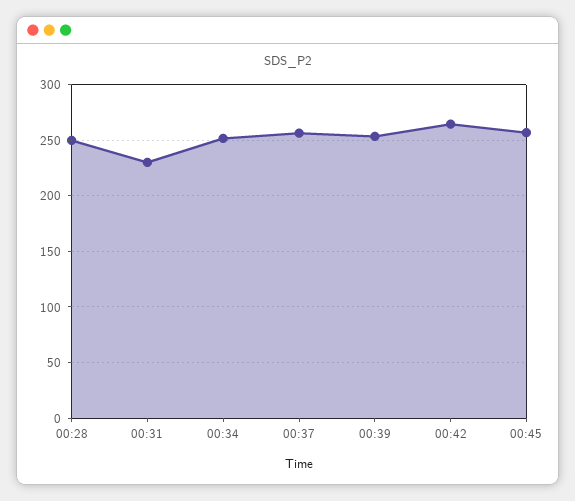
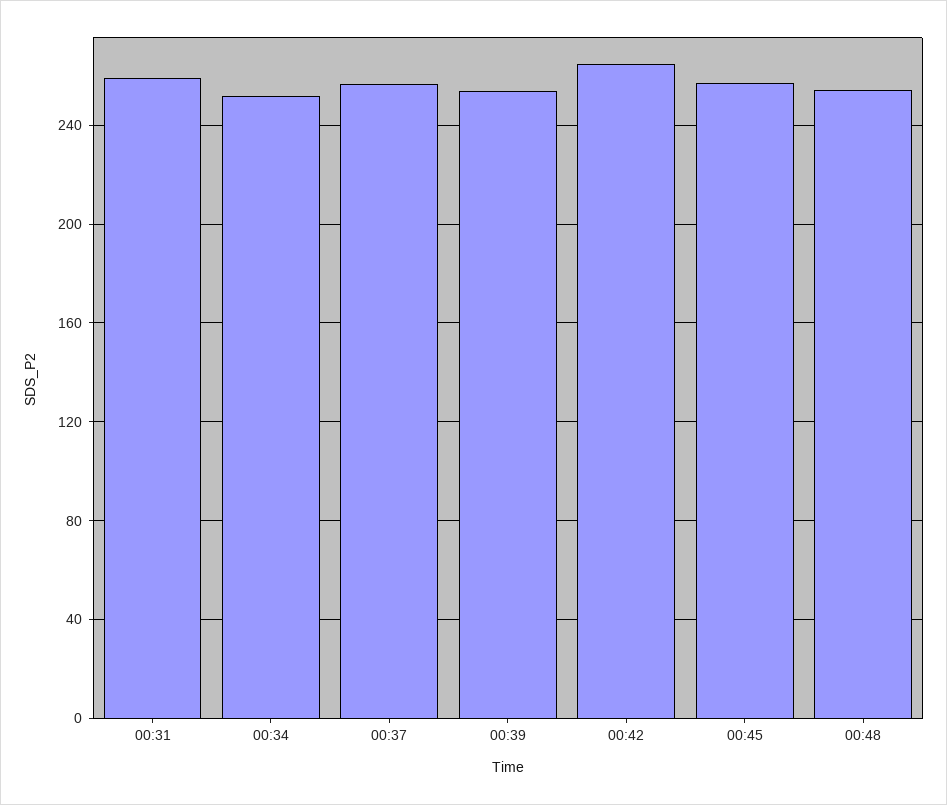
00:28: 250 -> none
00:31: 230 -> 260
00:48: none -> 255

